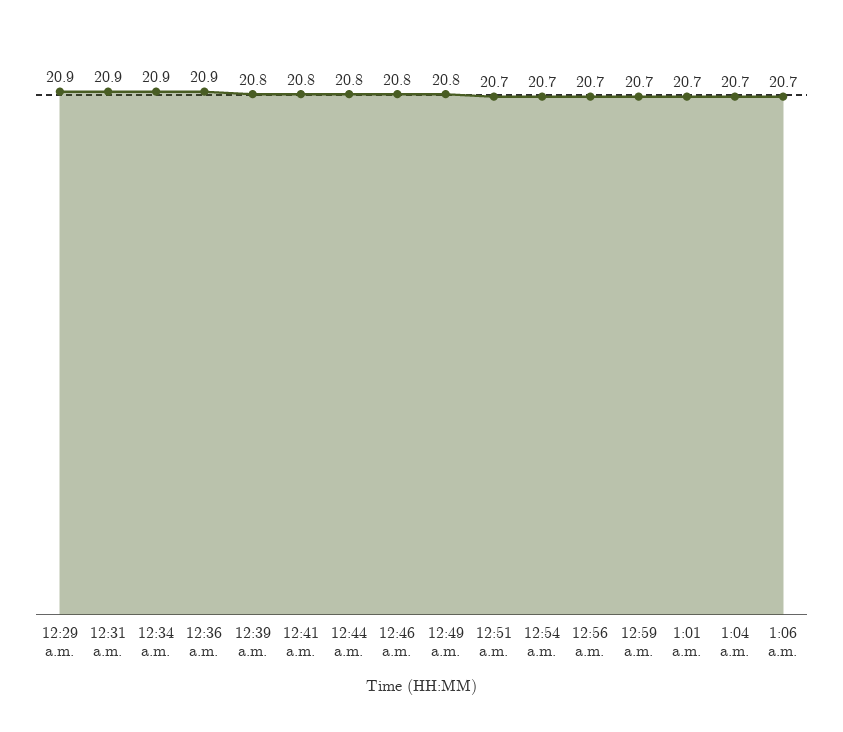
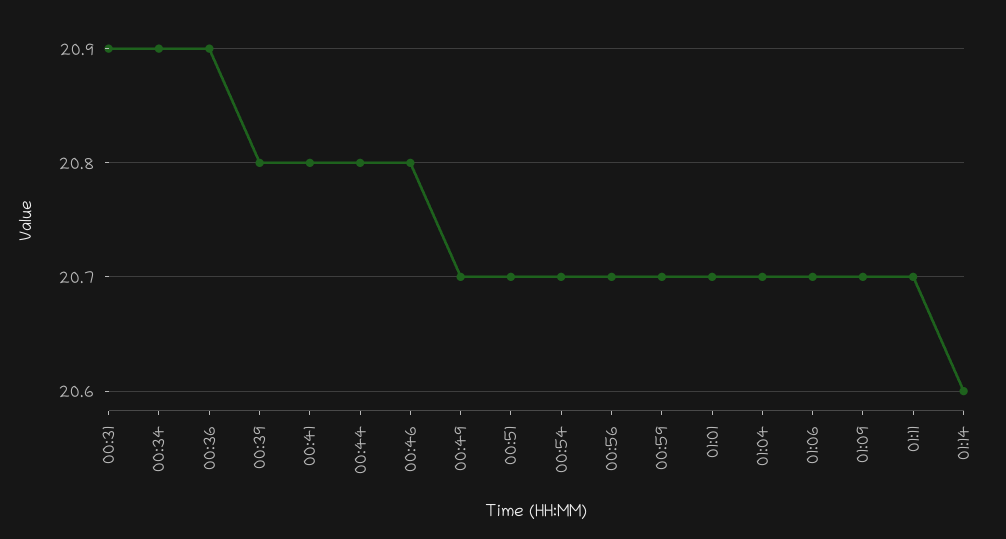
12:29 a.m.: 20.9 -> none
12:49 a.m.: 20.8 -> 20.7
01:09: none -> 20.7
01:11: none -> 20.7
01:14: none -> 20.6

